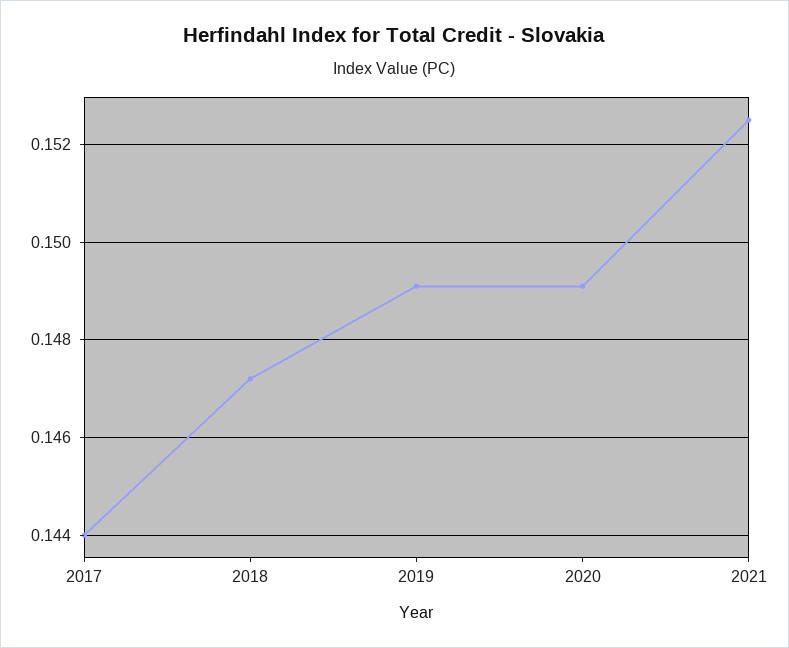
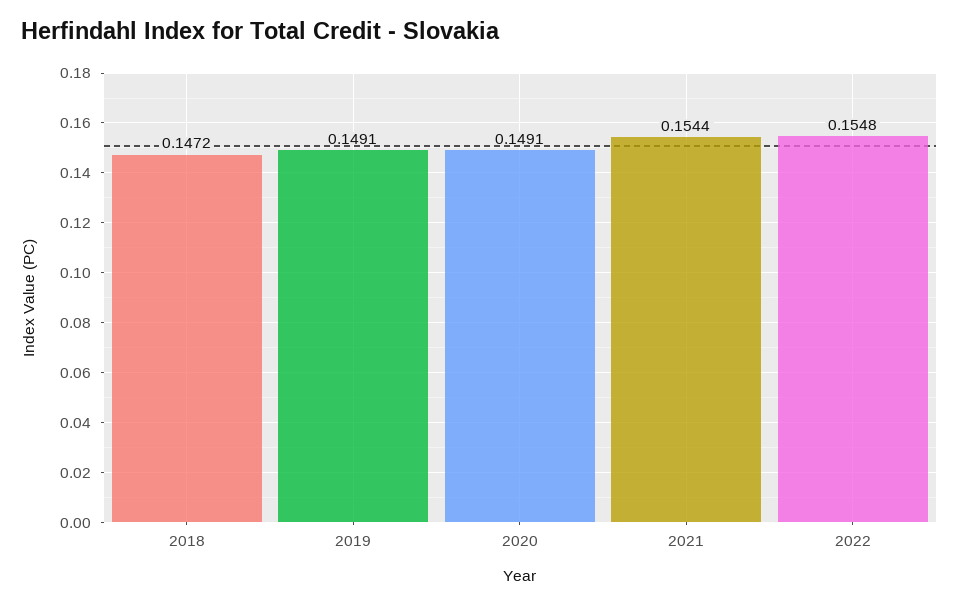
2017: 0.144 -> none
2021: 0.1525 -> 0.1544
2022: none -> 0.1548

